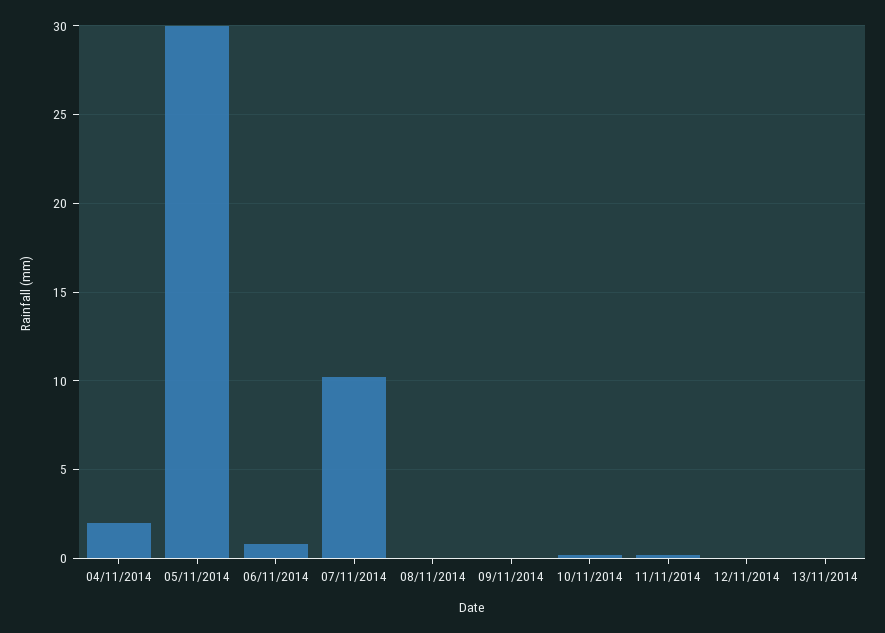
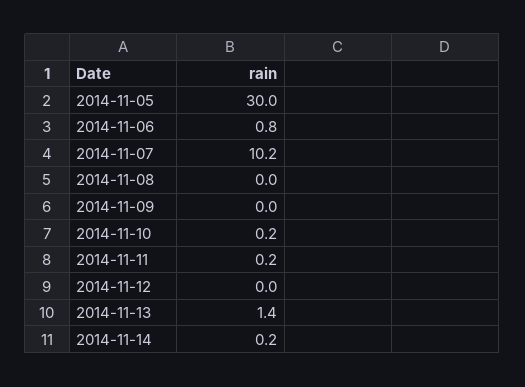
04/11/2014: 2 -> none
13/11/2014: 0 -> 1.4
2014-11-14: none -> 0.2

